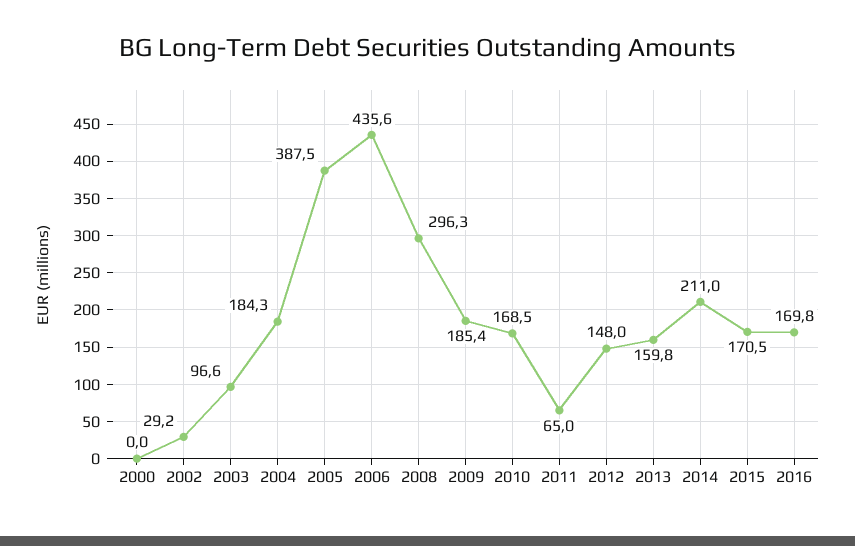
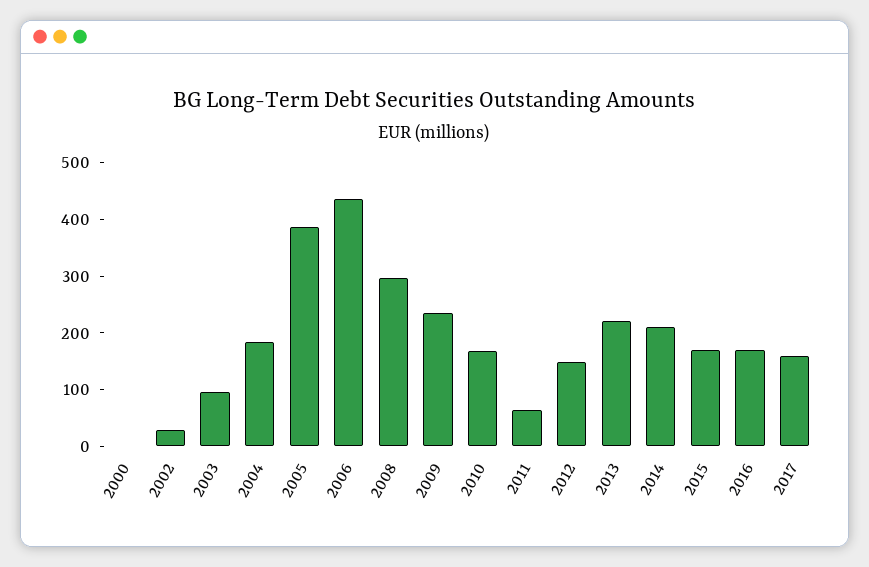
2009: 185.4 -> 240
2013: 159.8 -> 220
2017: none -> 160

